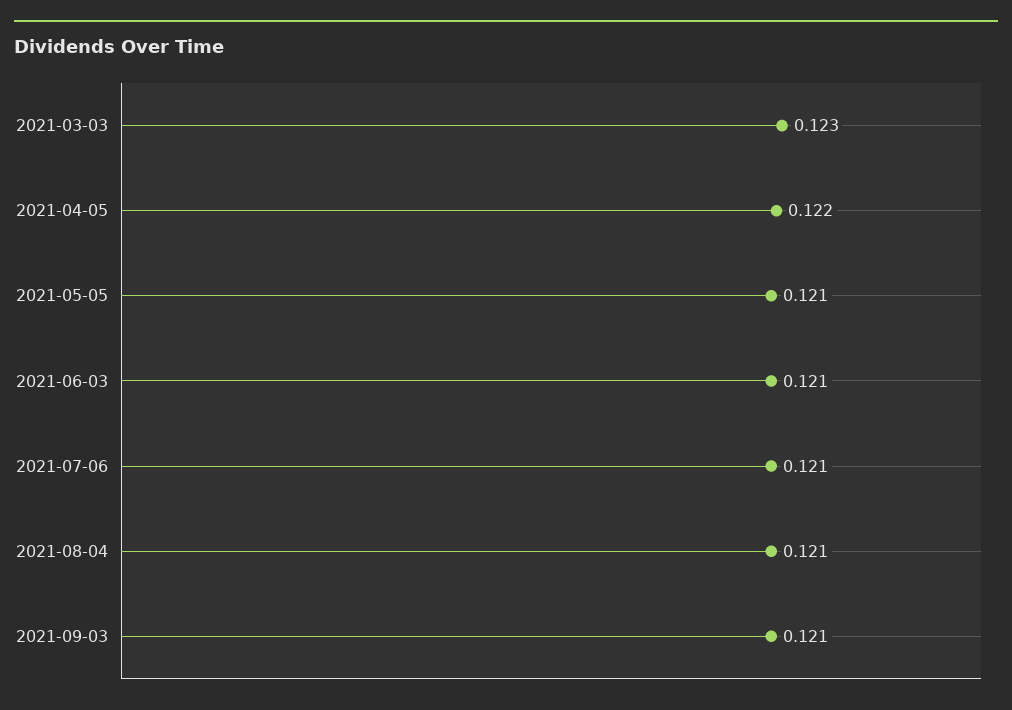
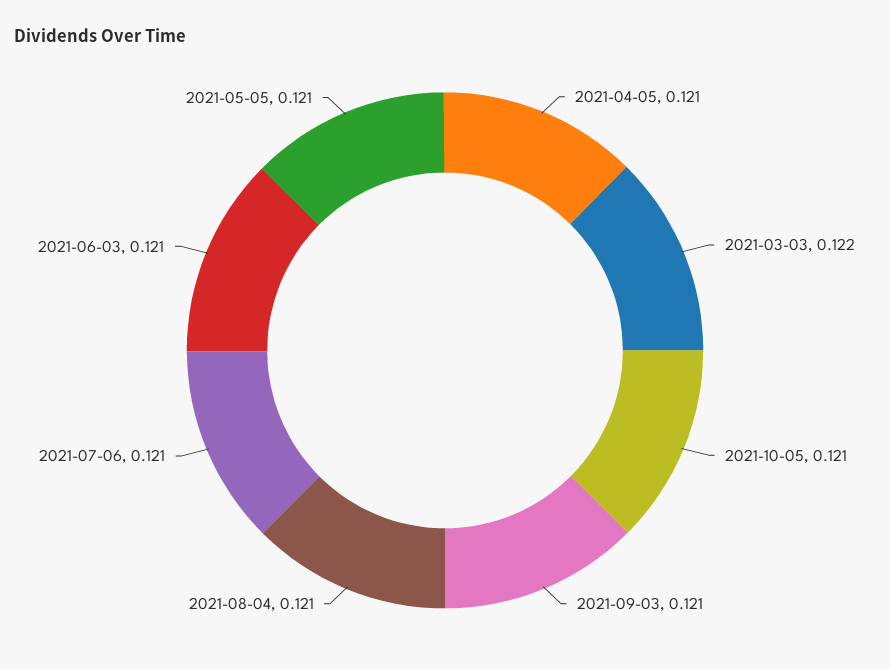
2021-03-03: 0.123 -> 0.122
2021-04-05: 0.122 -> 0.121
2021-10-05: none -> 0.121

